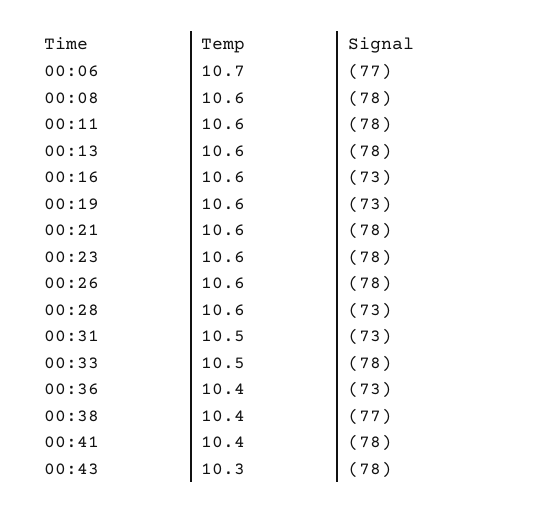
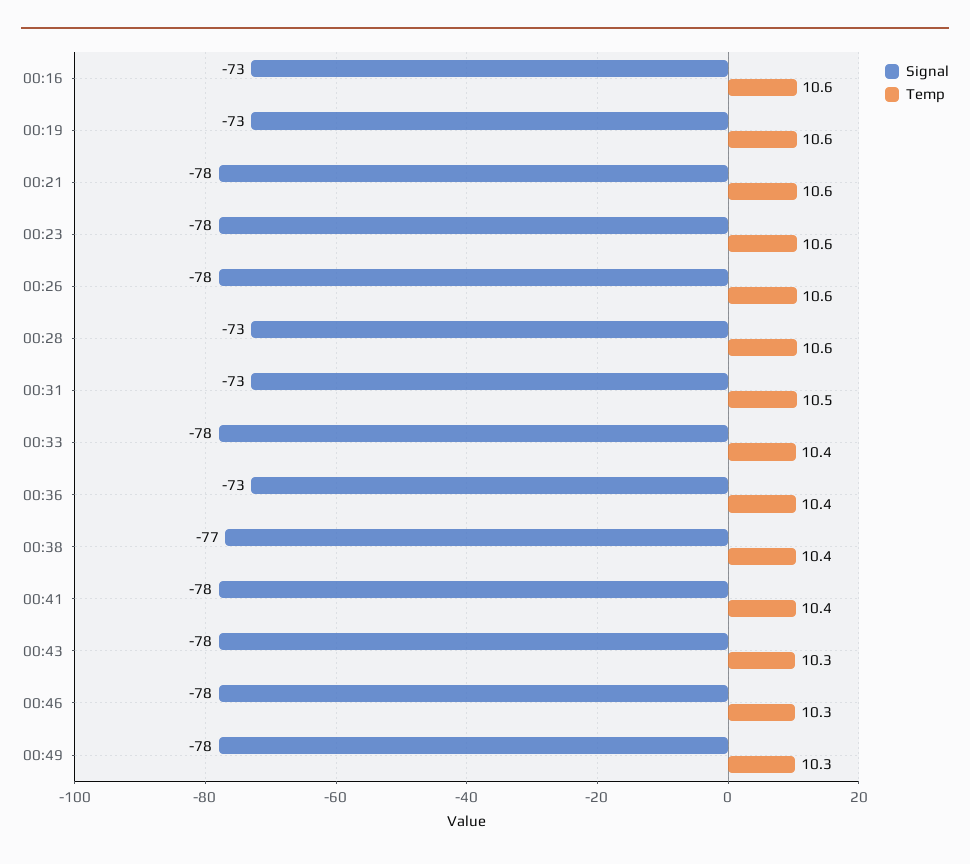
Temp, 00:06: 10.7 -> none
Signal, 00:06: -77 -> none
Temp, 00:08: 10.6 -> none
Signal, 00:08: -78 -> none
Temp, 00:11: 10.6 -> none
Signal, 00:11: -78 -> none
Temp, 00:13: 10.6 -> none
Signal, 00:13: -78 -> none
Temp, 00:33: 10.5 -> 10.4
Signal, 00:46: none -> -78
Temp, 00:46: none -> 10.3
Signal, 00:49: none -> -78
Temp, 00:49: none -> 10.3

